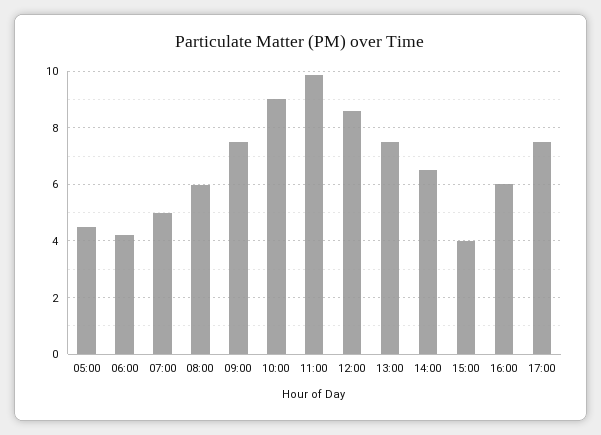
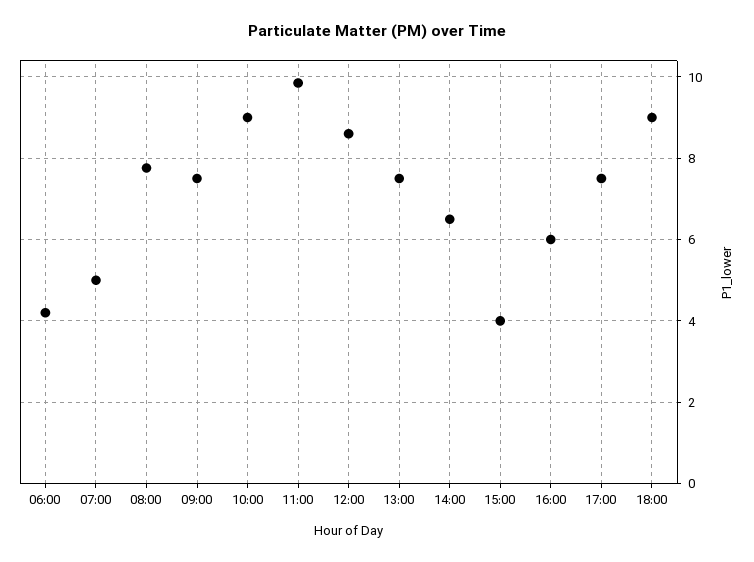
05:00: 4.5 -> none
08:00: 6 -> 7.8
18:00: none -> 9

